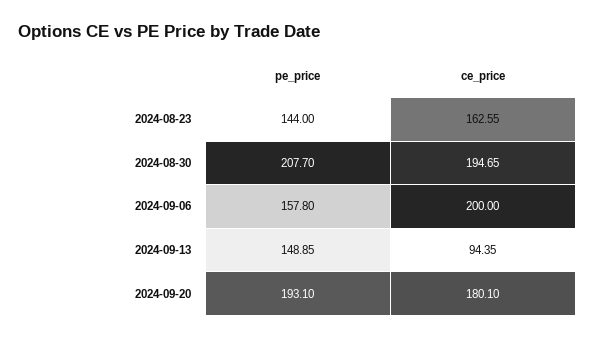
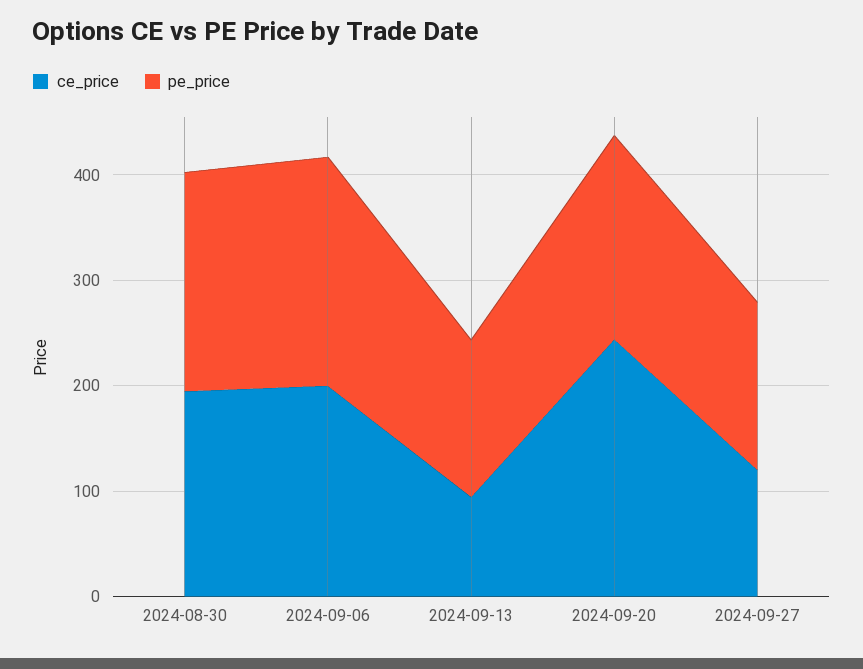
pe_price, 2024-08-23: 144 -> none
ce_price, 2024-08-23: 162.55 -> none
pe_price, 2024-09-06: 157.8 -> 220
ce_price, 2024-09-20: 180.1 -> 240
ce_price, 2024-09-27: none -> 120
pe_price, 2024-09-27: none -> 160

